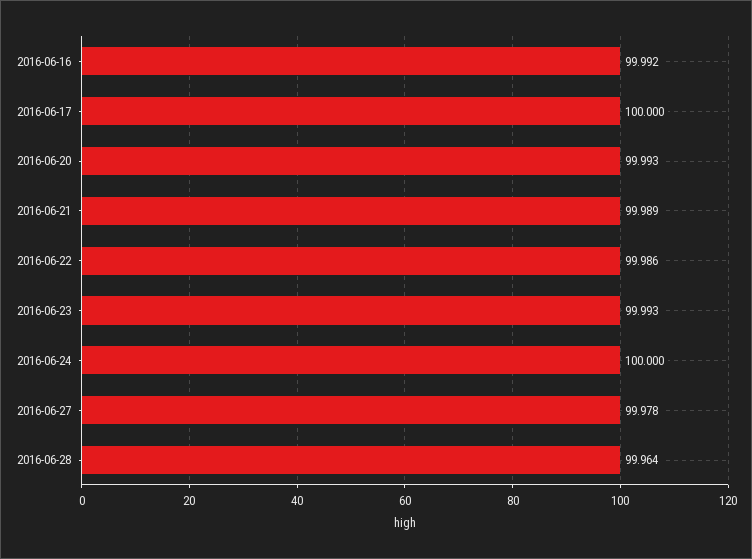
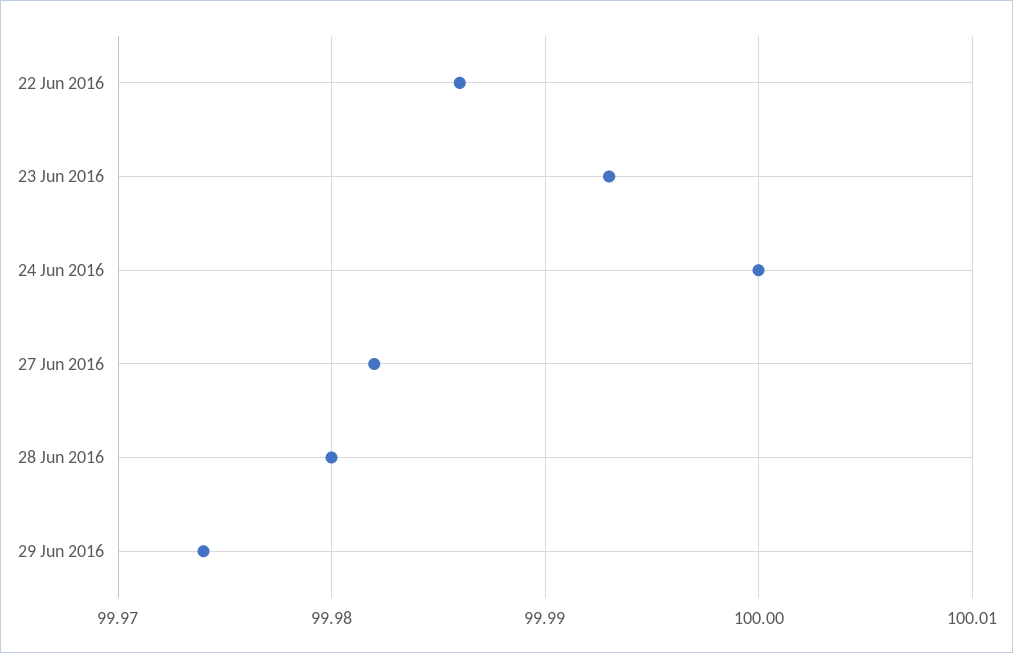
2016-06-16: 99.992 -> none
2016-06-17: 100 -> none
2016-06-20: 99.993 -> none
2016-06-21: 99.989 -> none
2016-06-27: 99.978 -> 99.982
2016-06-28: 99.964 -> 99.98
29 Jun 2016: none -> 99.974

